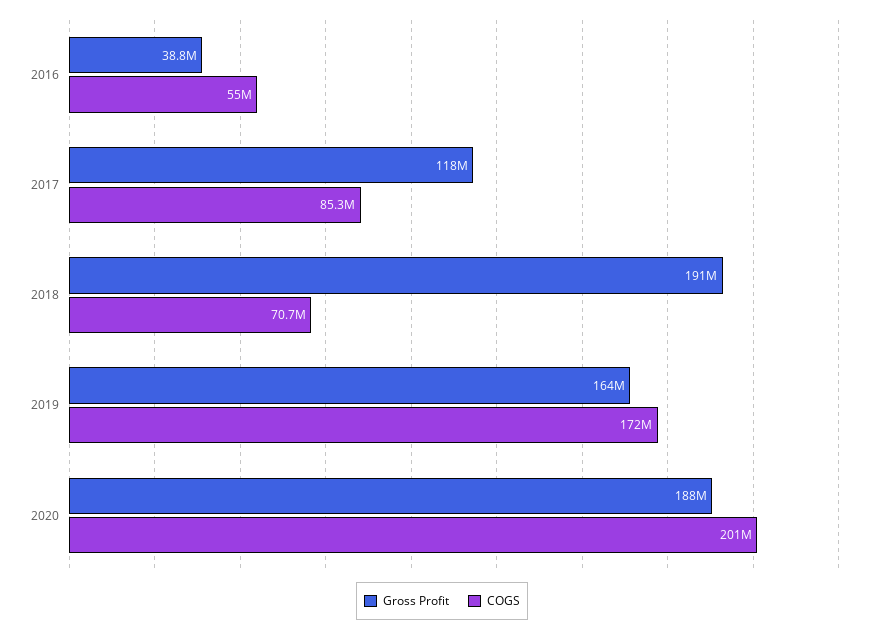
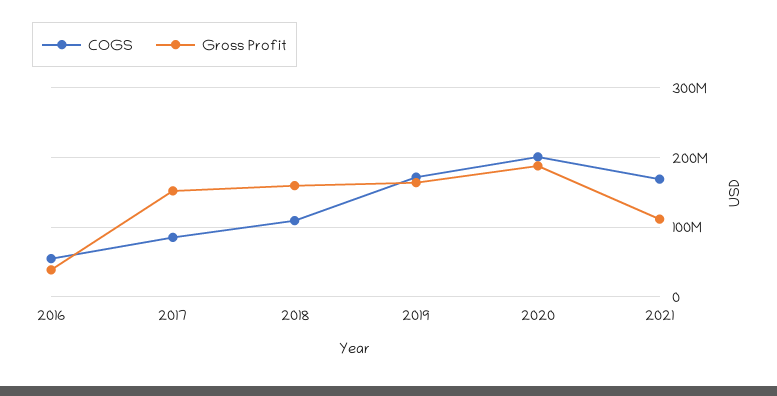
Gross Profit, 2017: 118000000 -> 150000000
Gross Profit, 2018: 191000000 -> 160000000
COGS, 2018: 70700000 -> 110000000
COGS, 2021: none -> 170000000
Gross Profit, 2021: none -> 110000000

